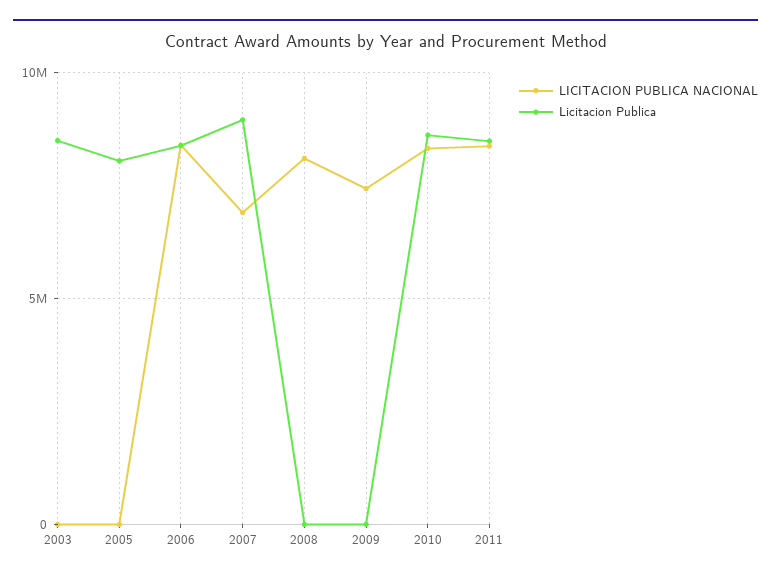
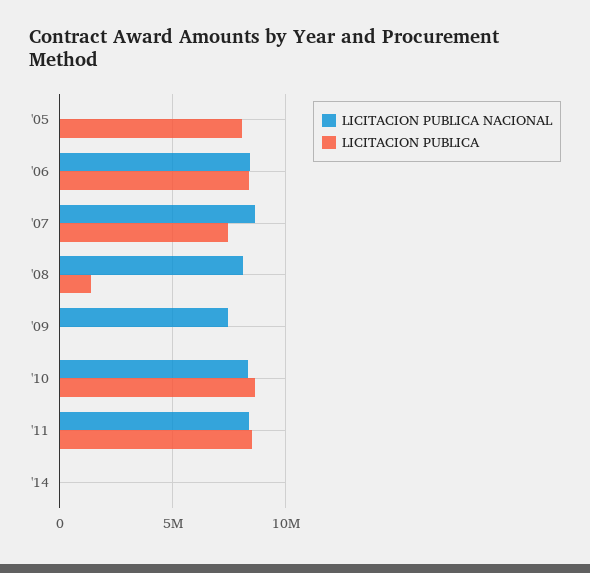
LICITACION PUBLICA NACIONAL, 2003: 0 -> none
Licitacion Publica, 2003: 8500000 -> none
LICITACION PUBLICA NACIONAL, 2007: 7000000 -> 8500000
Licitacion Publica, 2007: 9000000 -> 7500000
Licitacion Publica, 2008: 0 -> 1500000
LICITACION PUBLICA NACIONAL, '14: none -> 0
Licitacion Publica, '14: none -> 0

